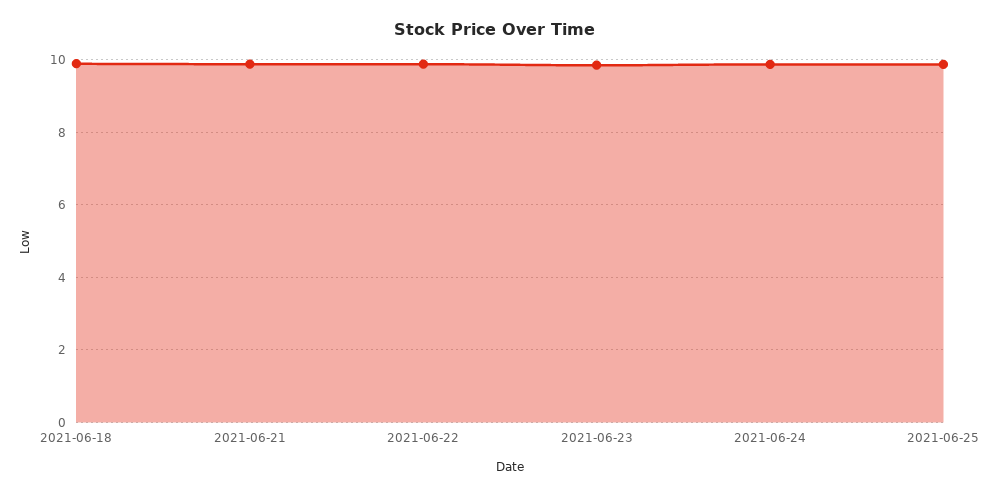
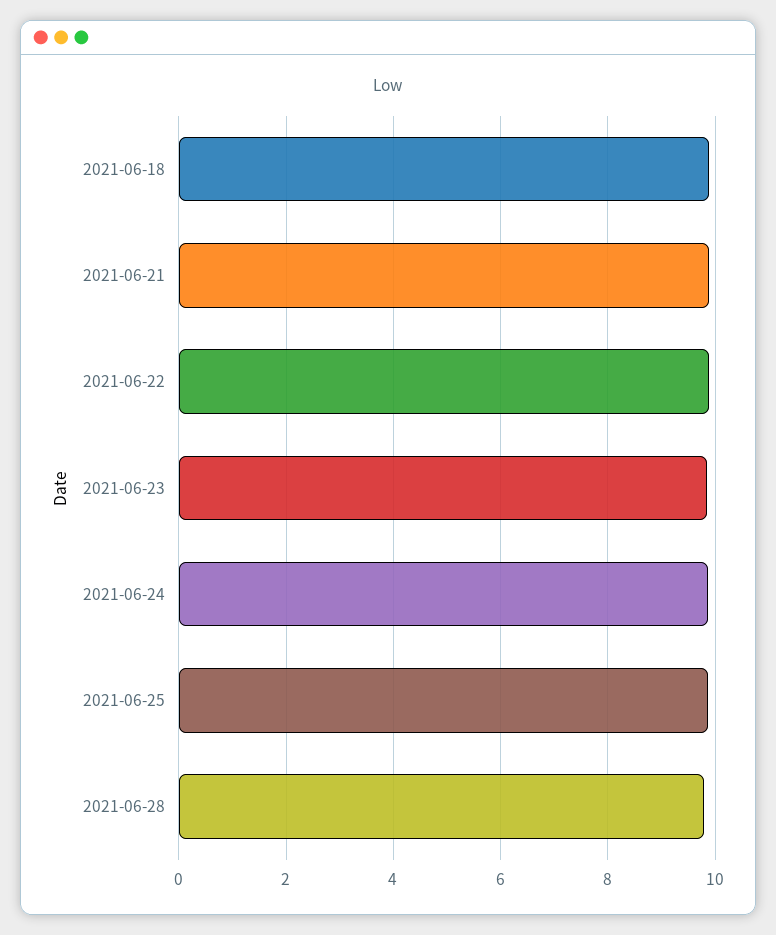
2021-06-28: none -> 9.8

